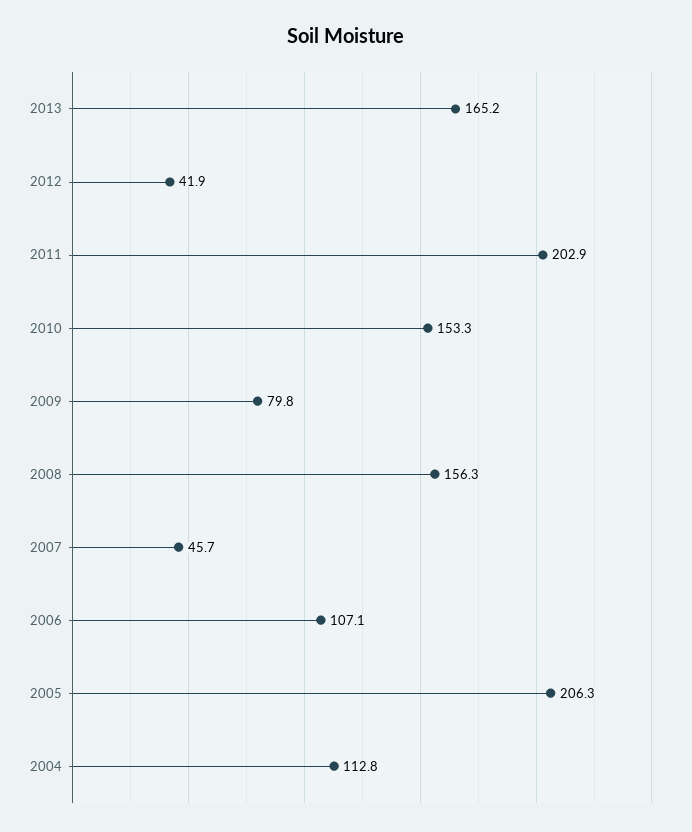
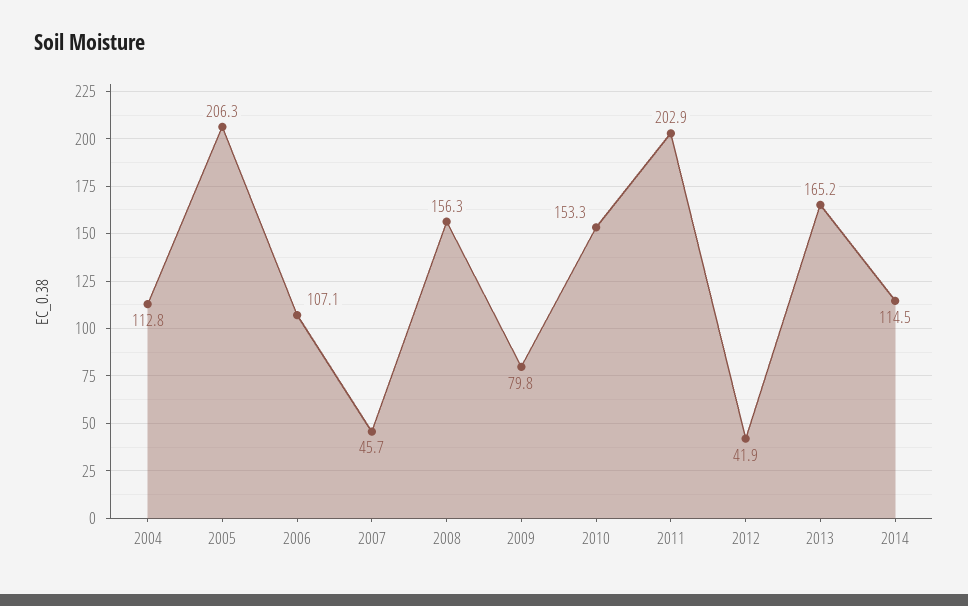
2014: none -> 114.5

